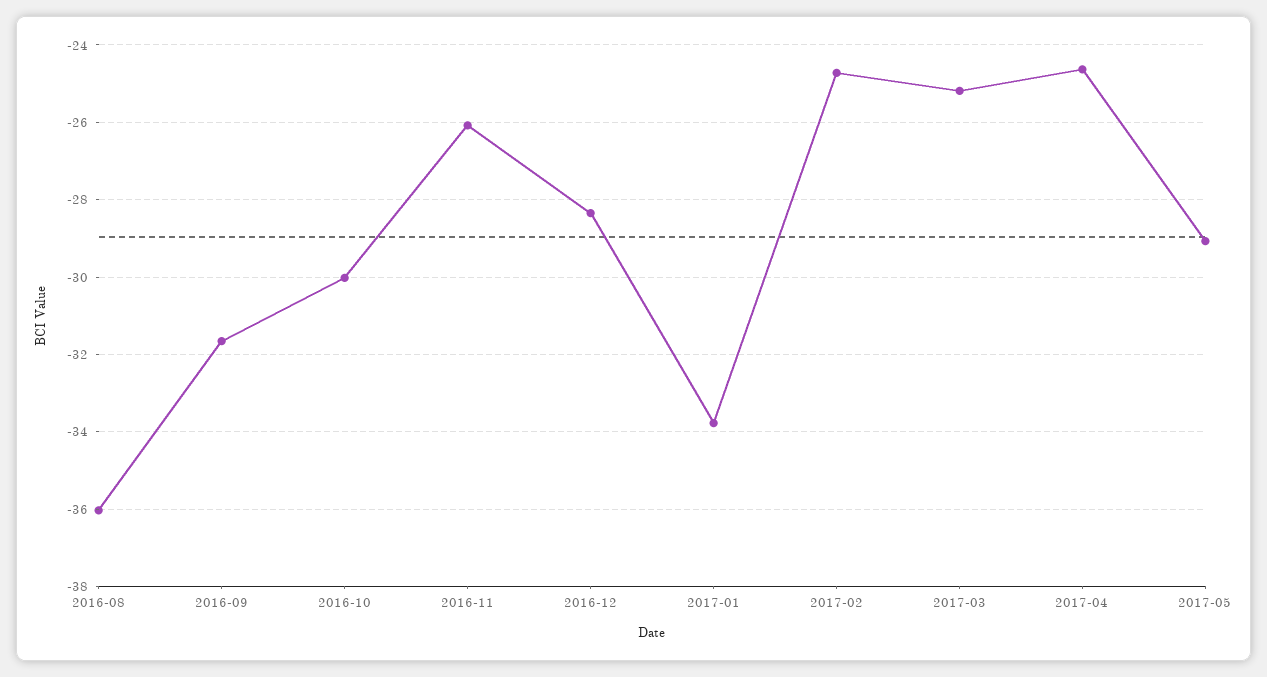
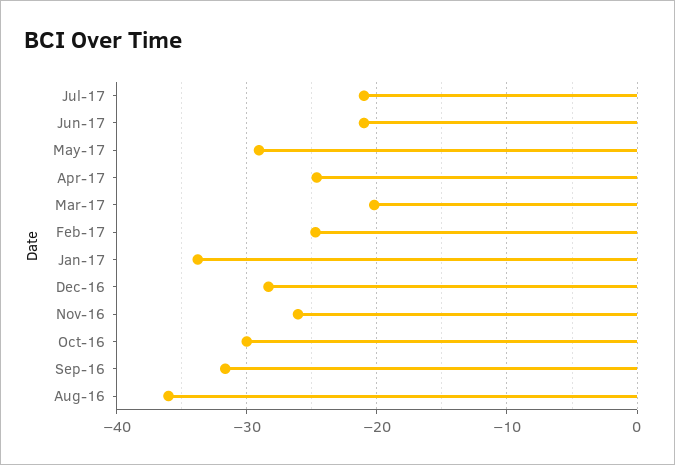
2017-03: -25.2 -> -20
Jul-17: none -> -21
Jun-17: none -> -21

